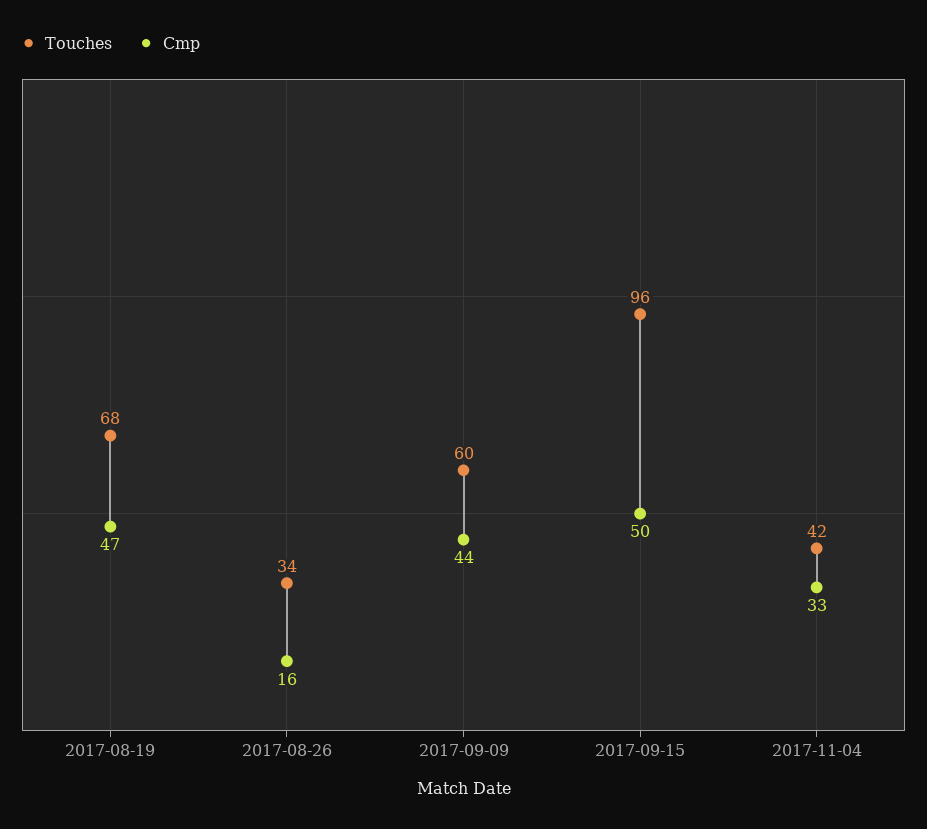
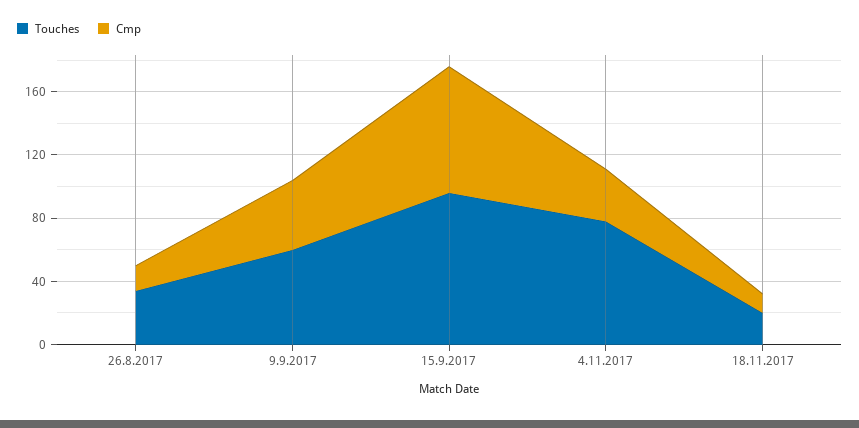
Touches, 2017-08-19: 68 -> none
Cmp, 2017-08-19: 47 -> none
Cmp, 2017-09-15: 50 -> 80
Touches, 2017-11-04: 42 -> 80
Touches, 18.11.2017: none -> 20
Cmp, 18.11.2017: none -> 10

